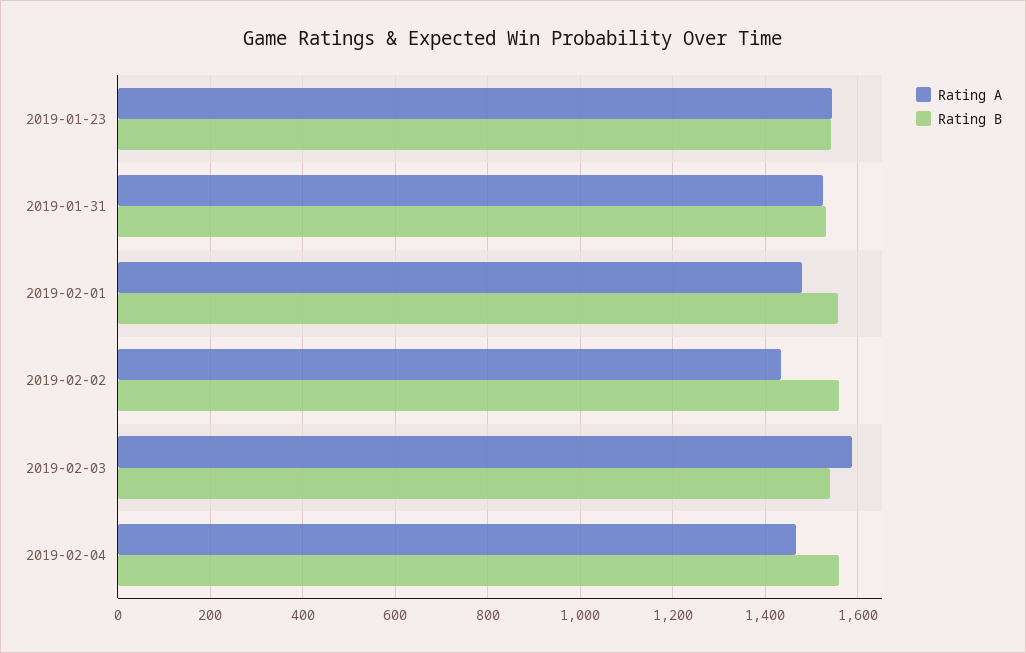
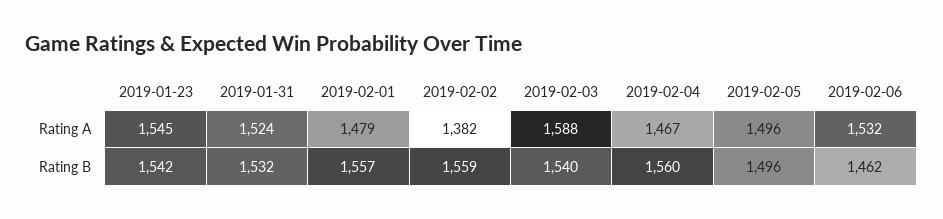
Rating A, 2019-02-02: 1440 -> 1382
Rating A, 2019-02-05: none -> 1496
Rating A, 2019-02-06: none -> 1532
Rating B, 2019-02-05: none -> 1496
Rating B, 2019-02-06: none -> 1462

